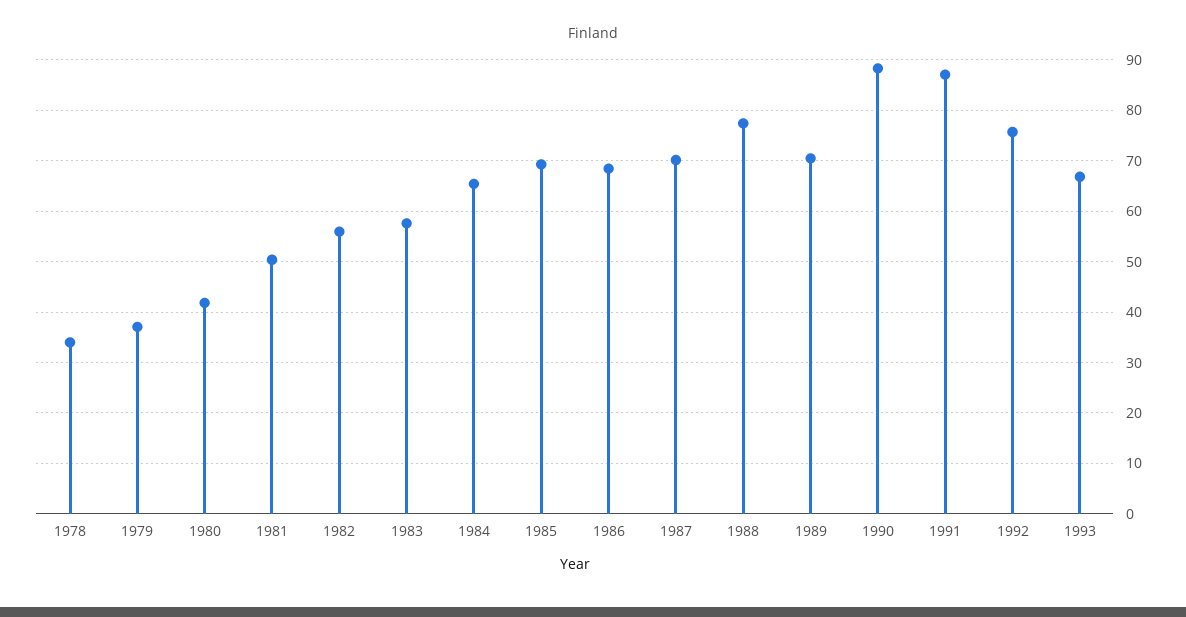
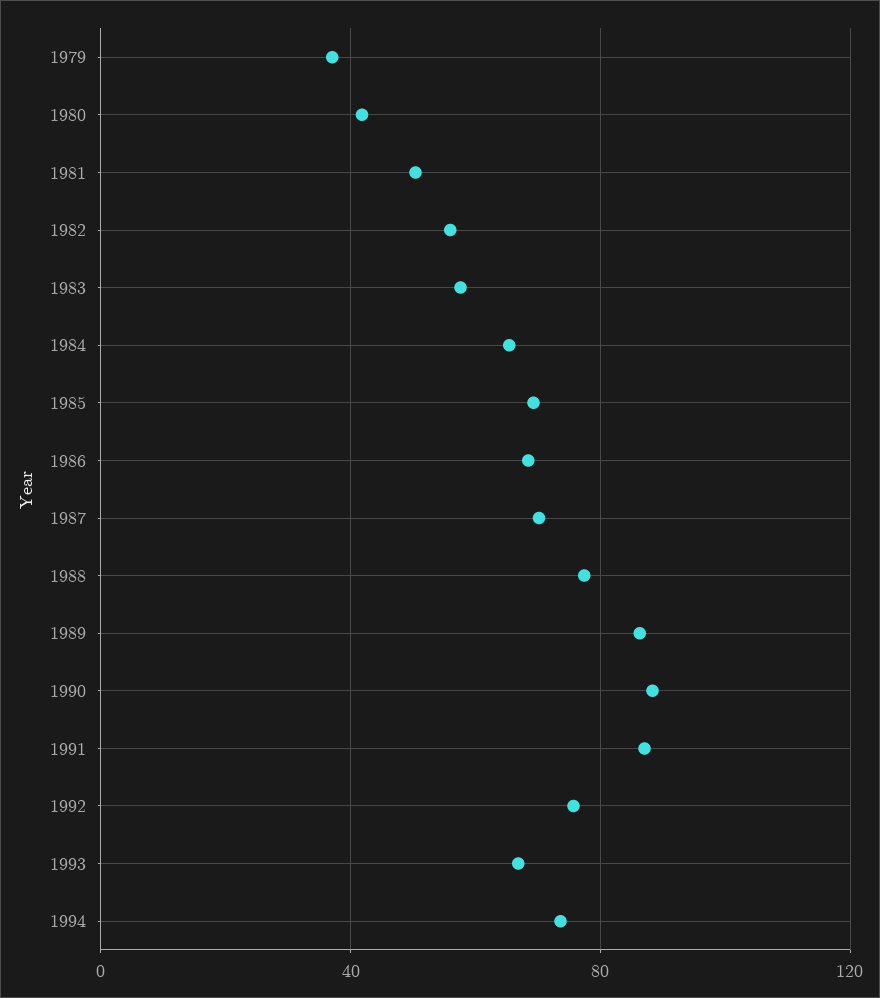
1978: 34 -> none
1989: 70 -> 85
1994: none -> 75

